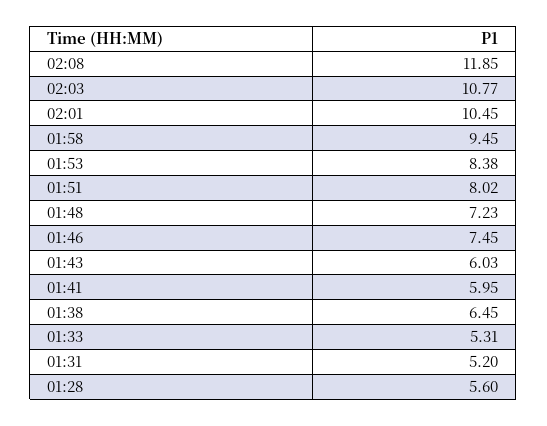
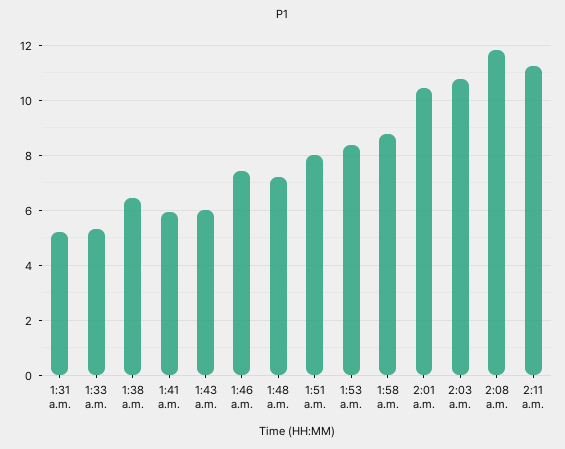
01:58: 9.45 -> 8.75
01:28: 5.6 -> none
2:11 a.m.: none -> 11.25

